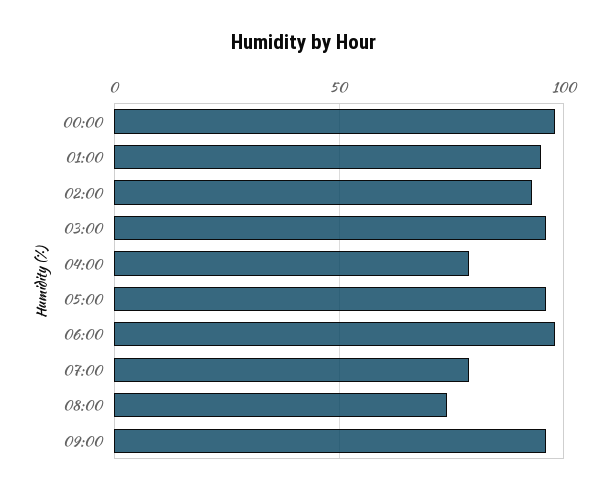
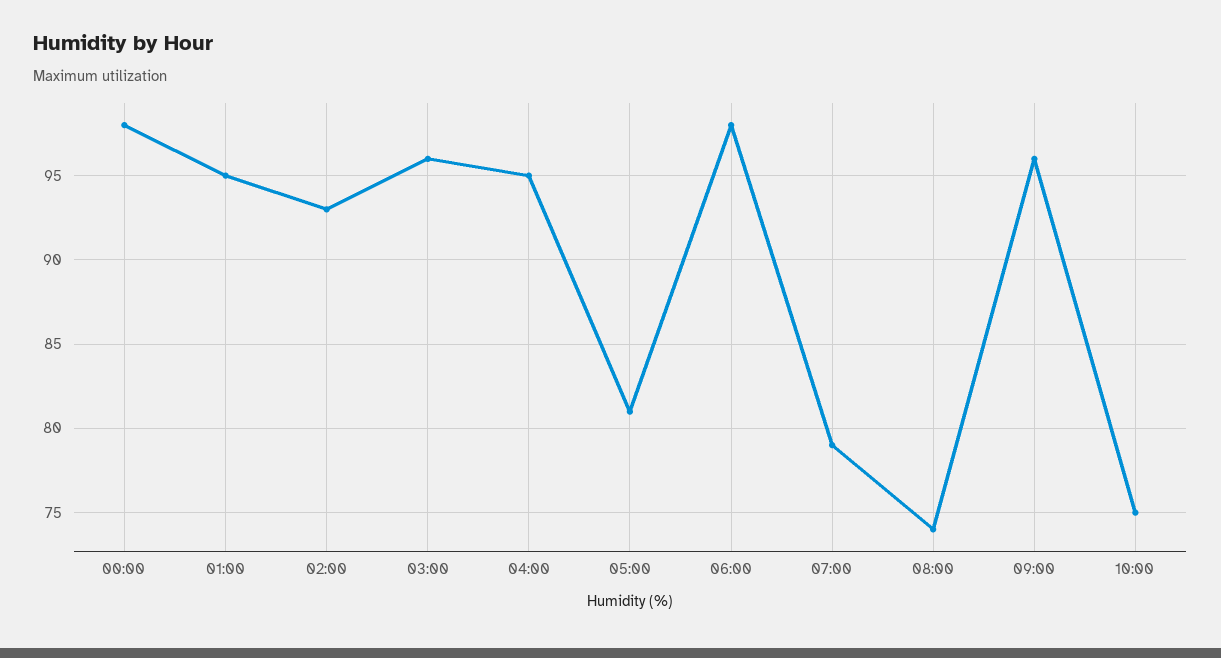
04:00: 80 -> 95
05:00: 95 -> 81
10:00: none -> 75

